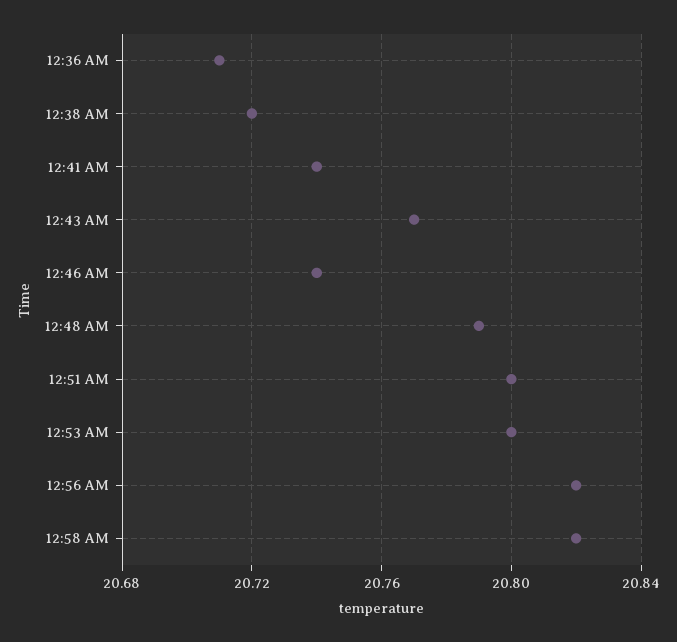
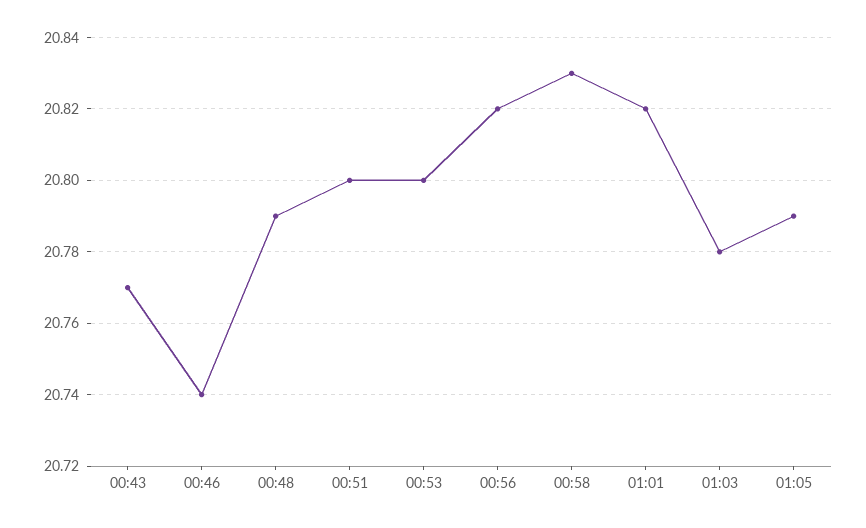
12:36 AM: 20.71 -> none
12:38 AM: 20.72 -> none
12:41 AM: 20.74 -> none
12:58 AM: 20.82 -> 20.83
01:01: none -> 20.82
01:03: none -> 20.78
01:05: none -> 20.79

